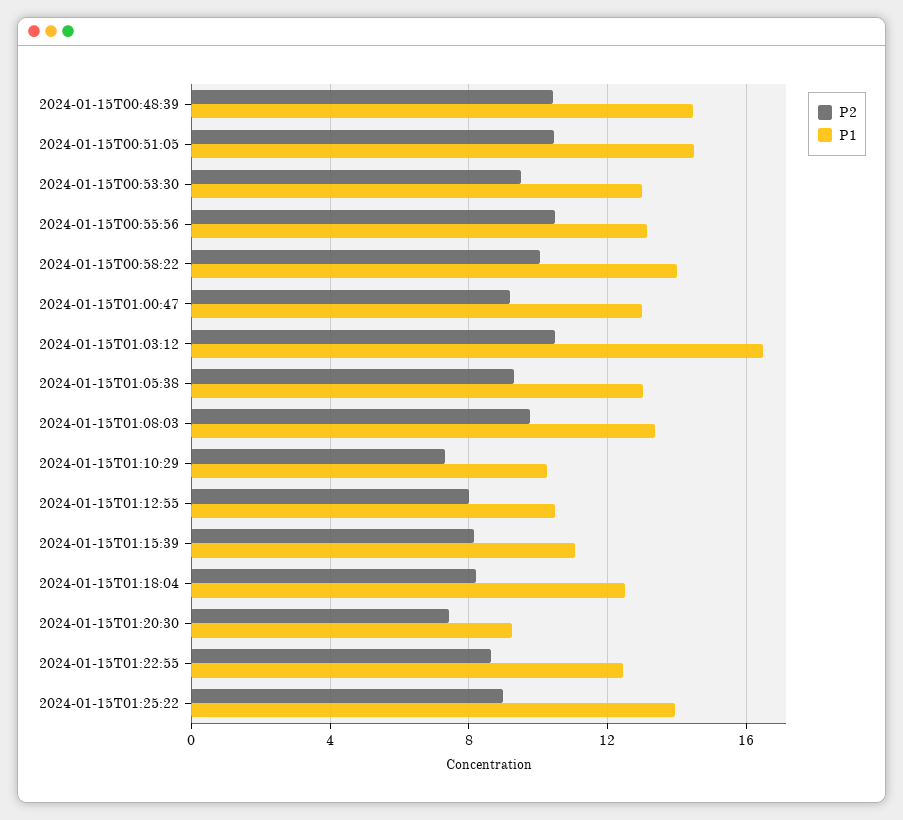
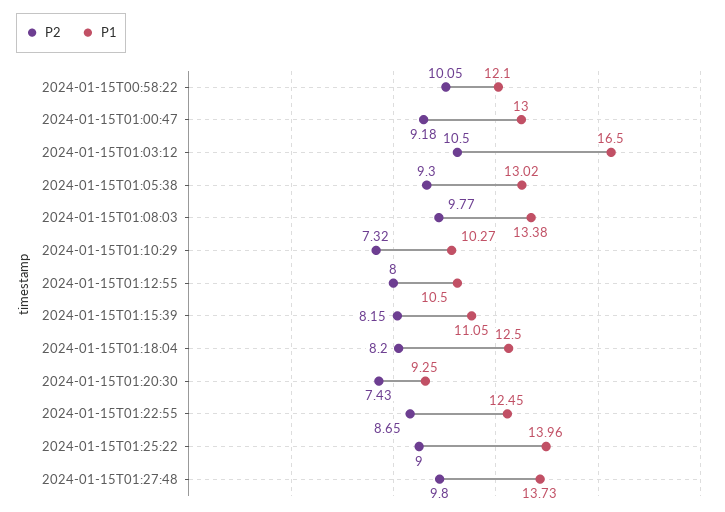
P2, 2024-01-15T00:48:39: 10.5 -> none
P1, 2024-01-15T00:48:39: 14.5 -> none
P2, 2024-01-15T00:51:05: 10.5 -> none
P1, 2024-01-15T00:51:05: 14.5 -> none
P2, 2024-01-15T00:53:30: 9.5 -> none
P1, 2024-01-15T00:53:30: 13 -> none
P2, 2024-01-15T00:55:56: 10.5 -> none
P1, 2024-01-15T00:55:56: 13 -> none
P1, 2024-01-15T00:58:22: 14 -> 12.1
P2, 2024-01-15T01:27:48: none -> 9.8
P1, 2024-01-15T01:27:48: none -> 13.73

